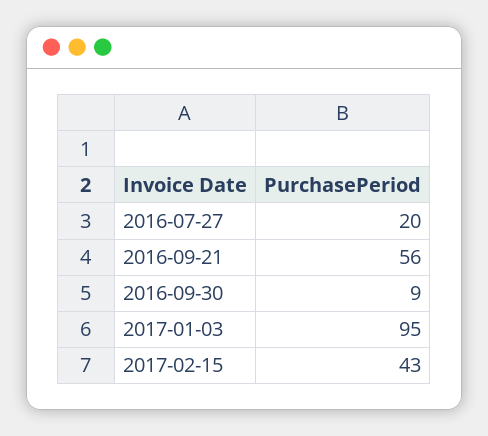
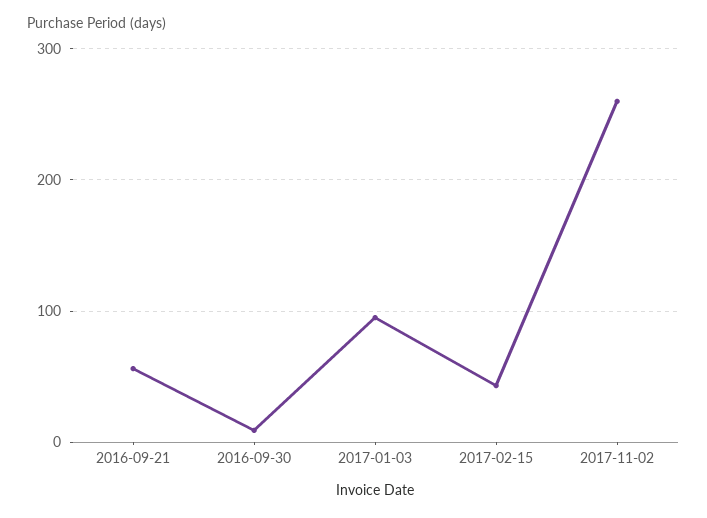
2016-07-27: 20 -> none
2017-11-02: none -> 260

